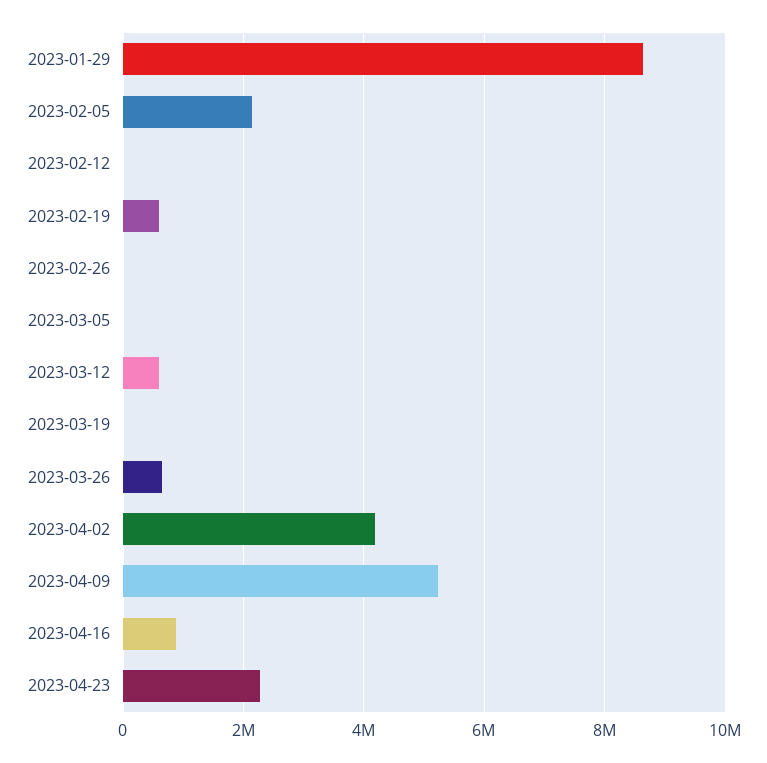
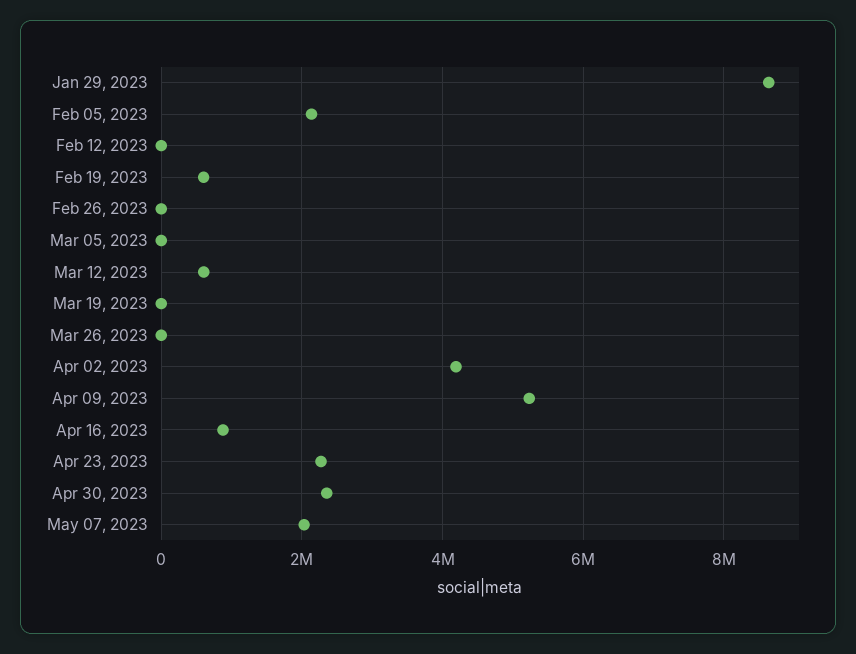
2023-03-26: 600000 -> 0
Apr 30, 2023: none -> 2400000
May 07, 2023: none -> 2000000

